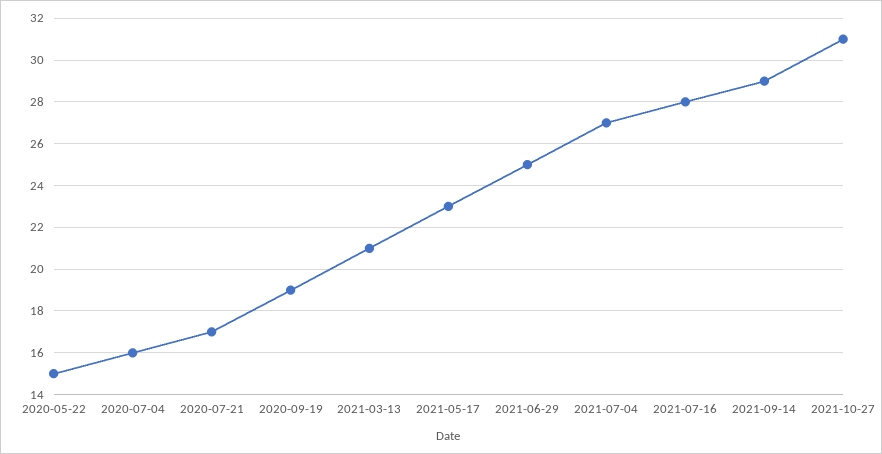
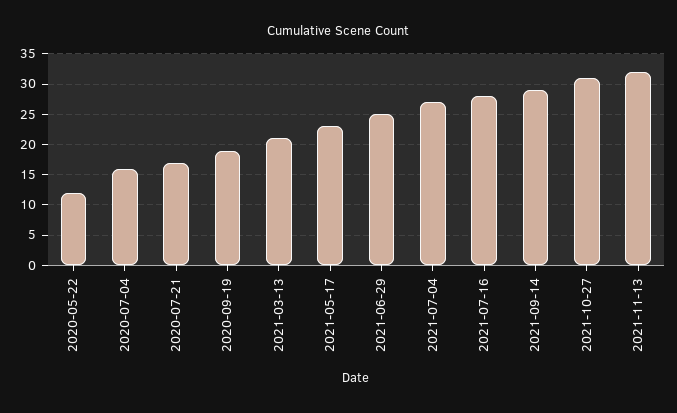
2020-05-22: 15 -> 12
2021-11-13: none -> 32

